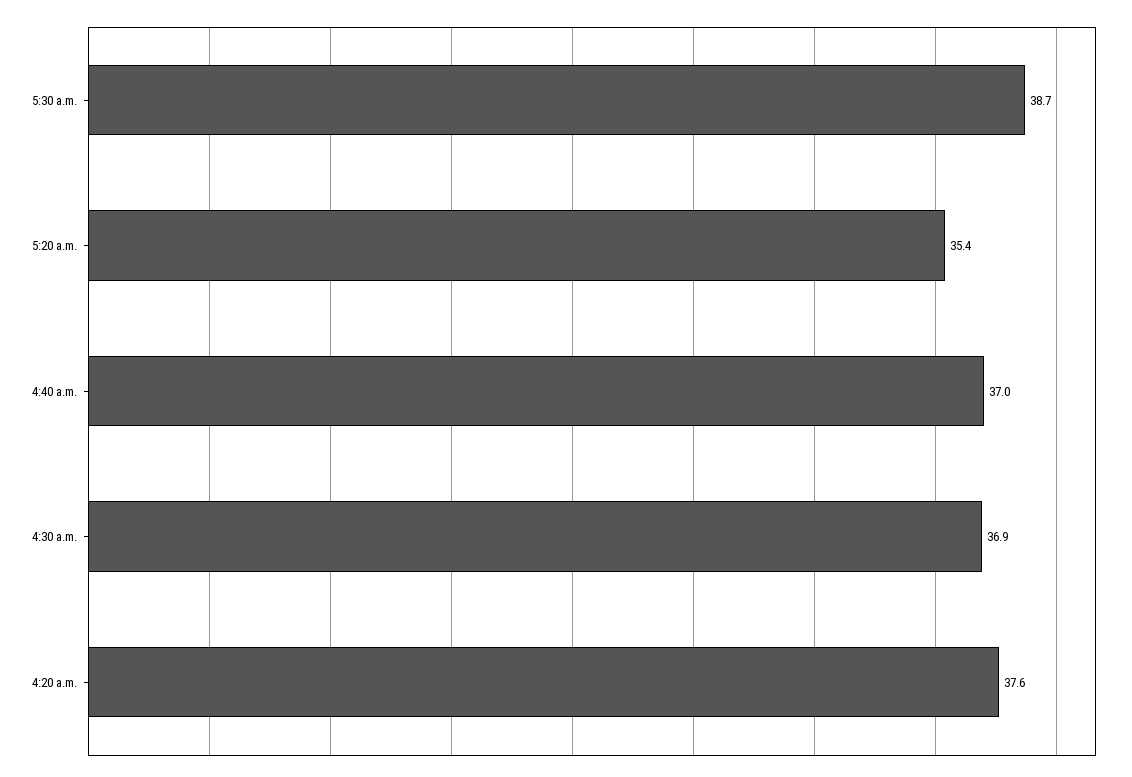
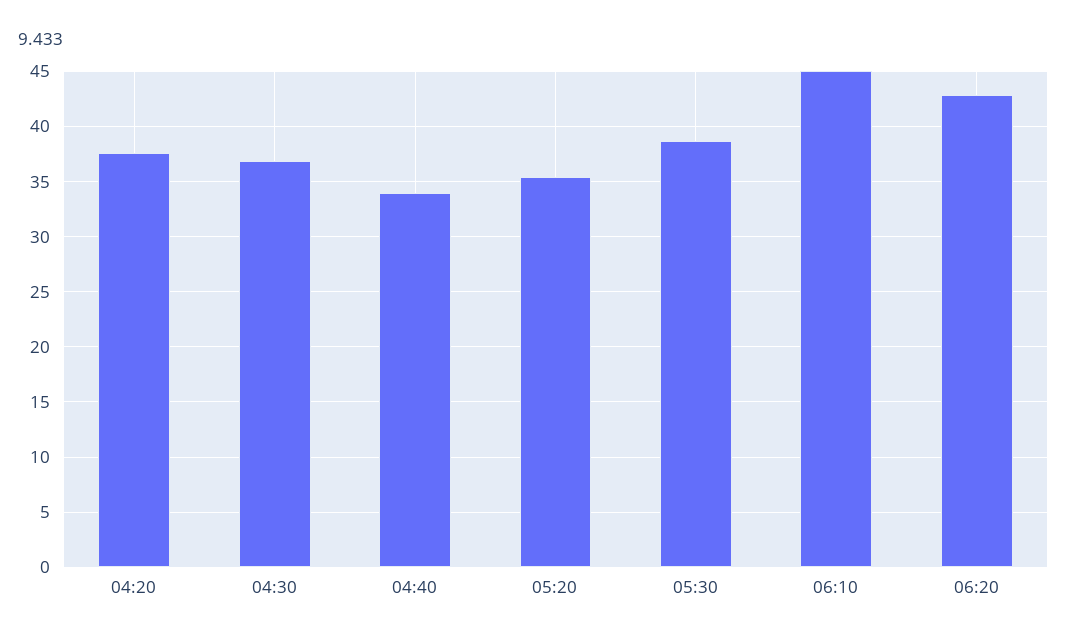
4:40 a.m.: 37 -> 34
06:10: none -> 45
06:20: none -> 43

